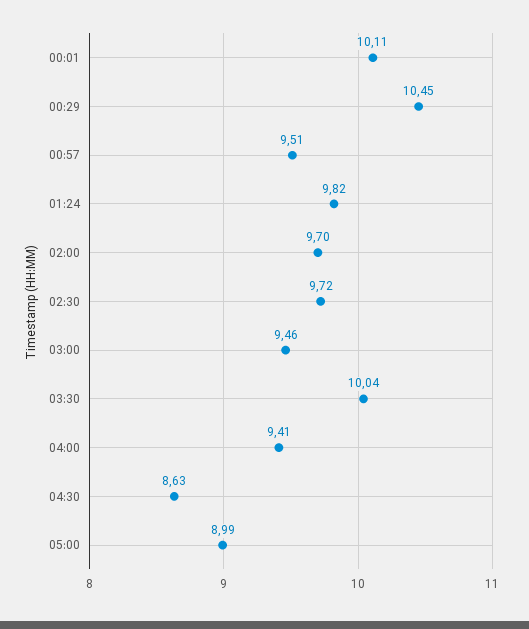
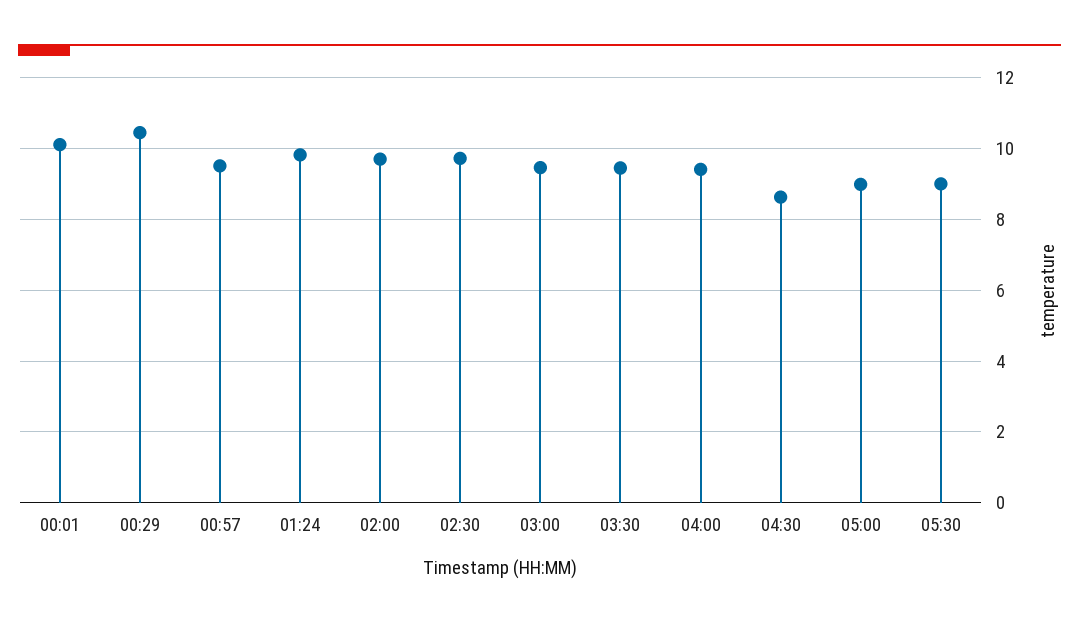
03:30: 10.04 -> 9.4
05:30: none -> 9

